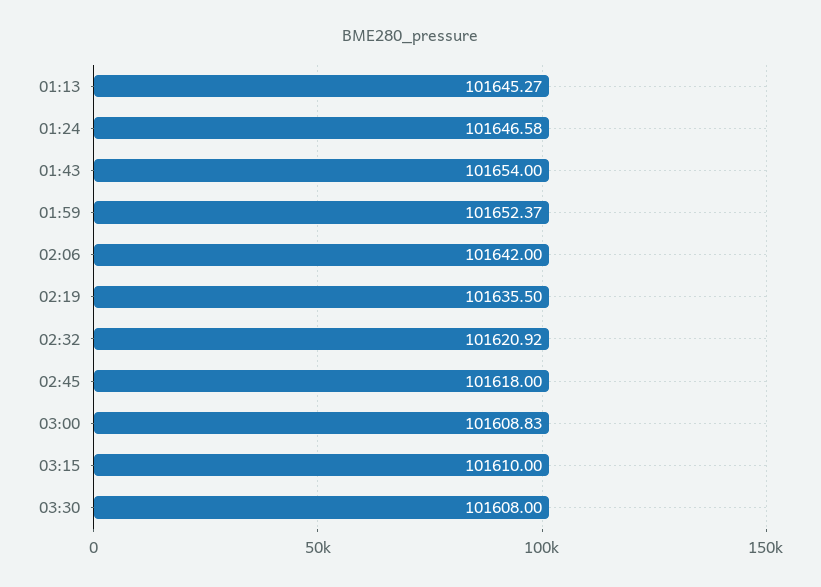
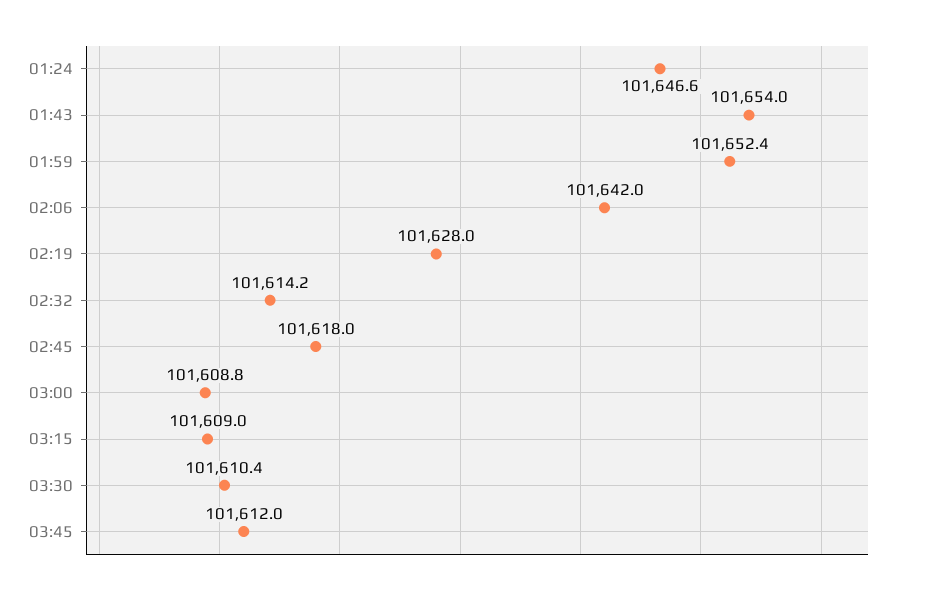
01:13: 101645.27 -> none
02:19: 101635.5 -> 101628
02:32: 101620.92 -> 101614.2
03:15: 101610 -> 101609
03:30: 101608 -> 101610.4
03:45: none -> 101612

